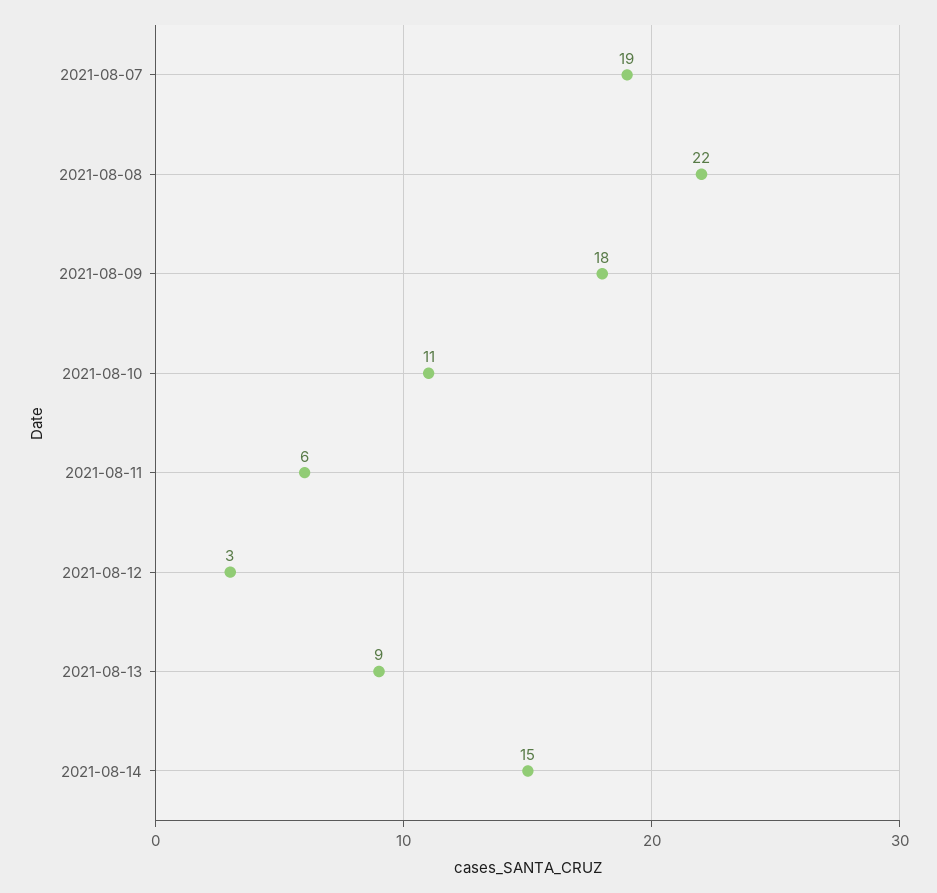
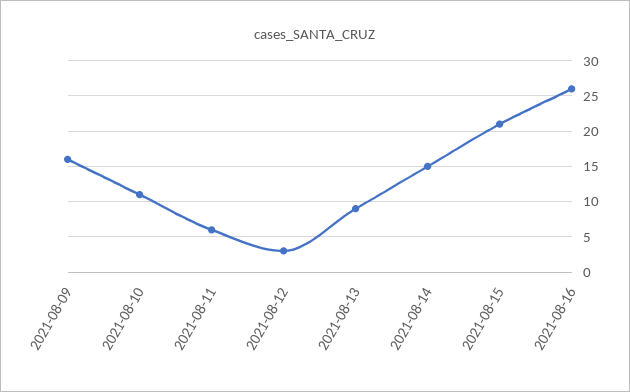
2021-08-07: 19 -> none
2021-08-08: 22 -> none
2021-08-09: 18 -> 16
2021-08-15: none -> 21
2021-08-16: none -> 26

